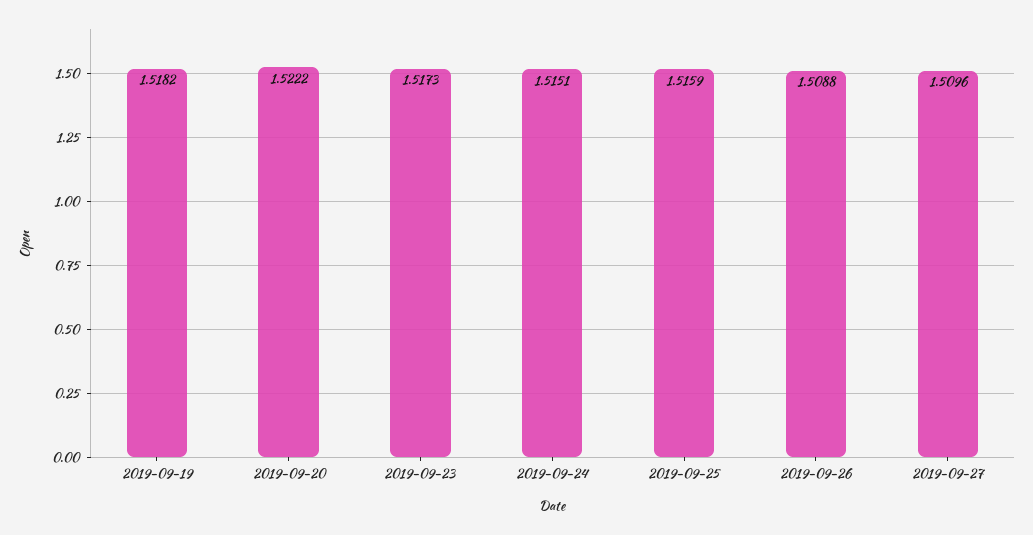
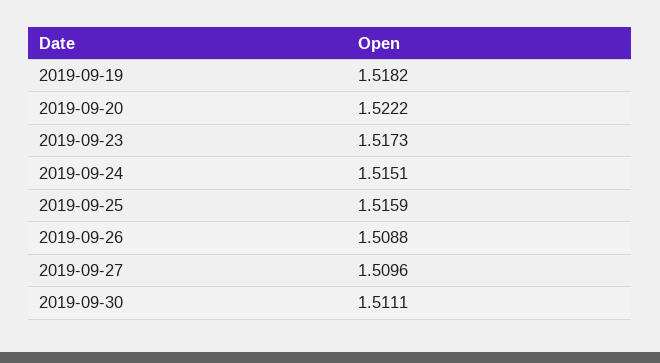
2019-09-30: none -> 1.5111

